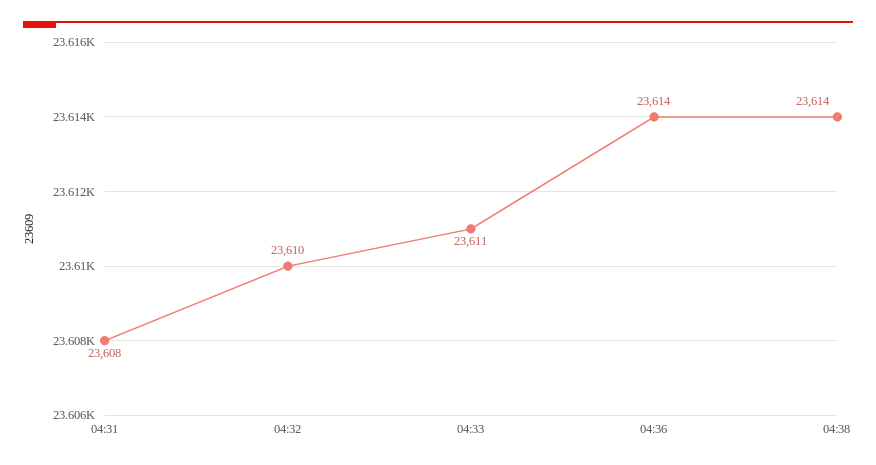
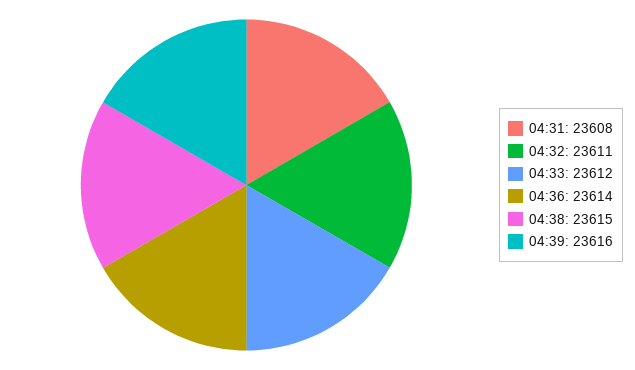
04:32: 23610 -> 23611
04:33: 23611 -> 23612
04:38: 23614 -> 23615
04:39: none -> 23616

